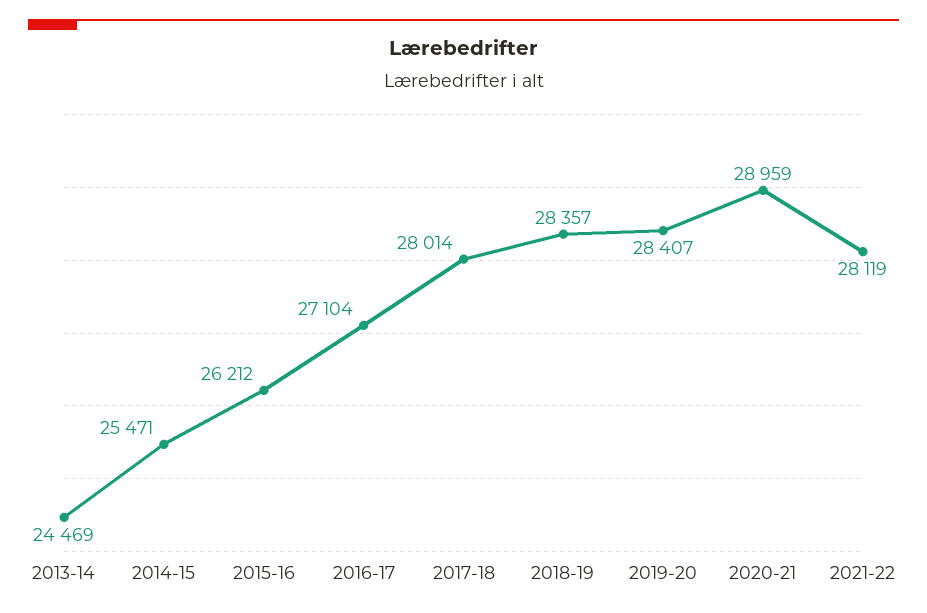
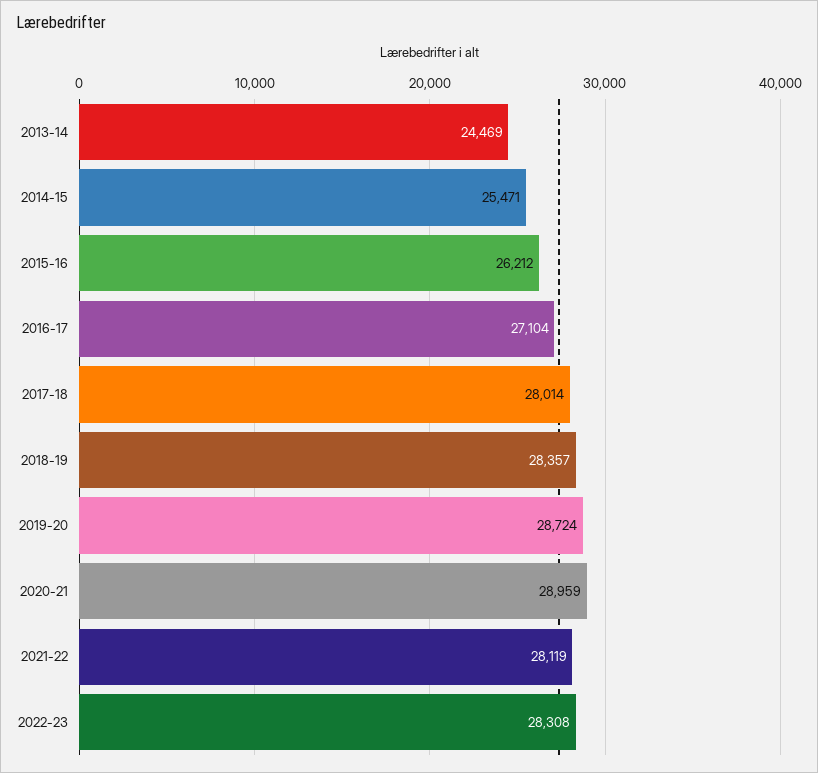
2019-20: 28407 -> 28724
2022-23: none -> 28308

